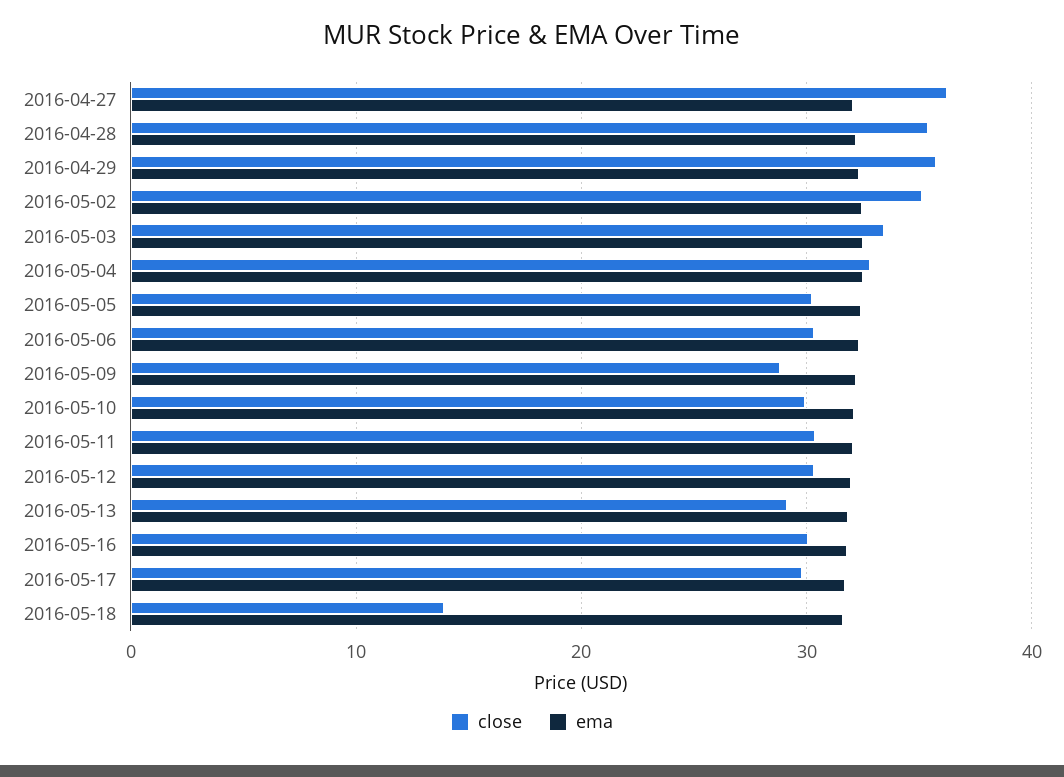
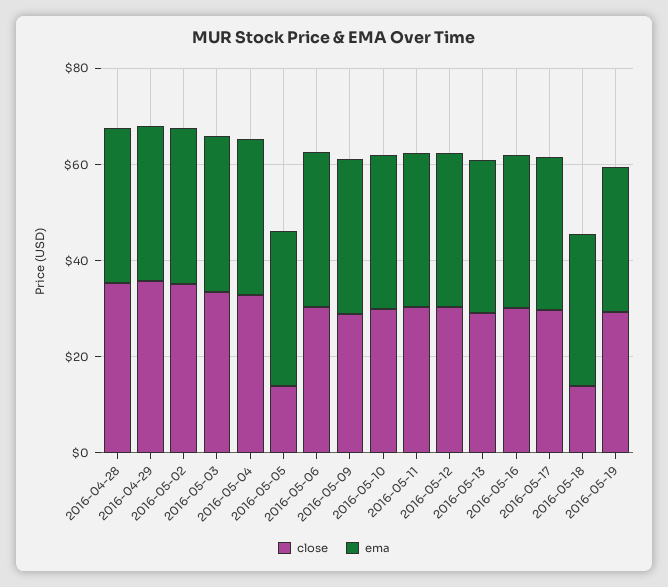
close, 2016-04-27: 36 -> none
ema, 2016-04-27: 32 -> none
close, 2016-05-05: 30 -> 15
close, 2016-05-19: none -> 30
ema, 2016-05-19: none -> 30

